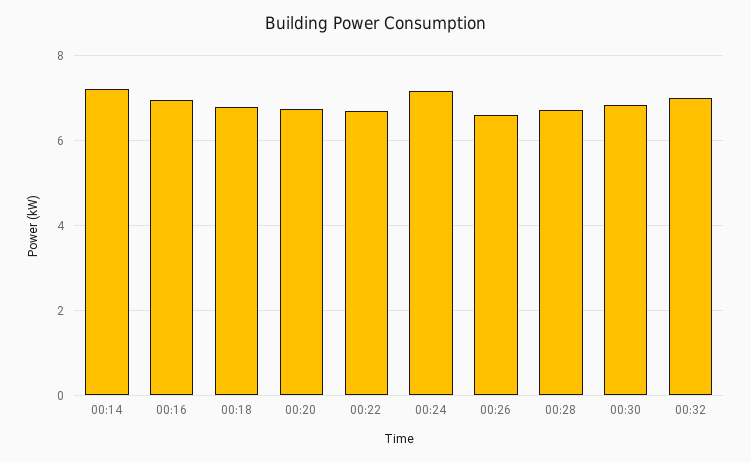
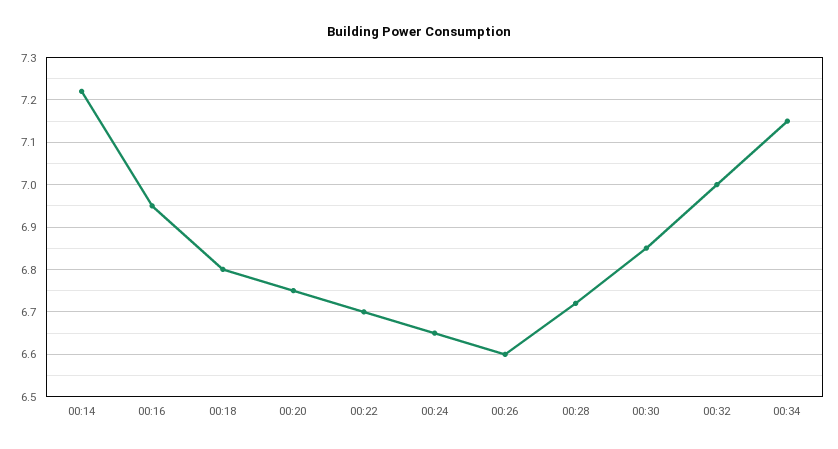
00:24: 7.2 -> 6.65
00:34: none -> 7.15

